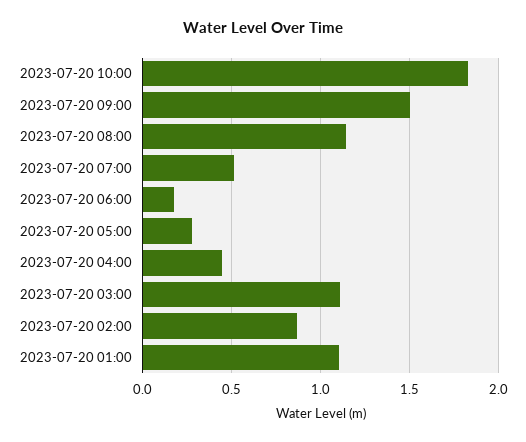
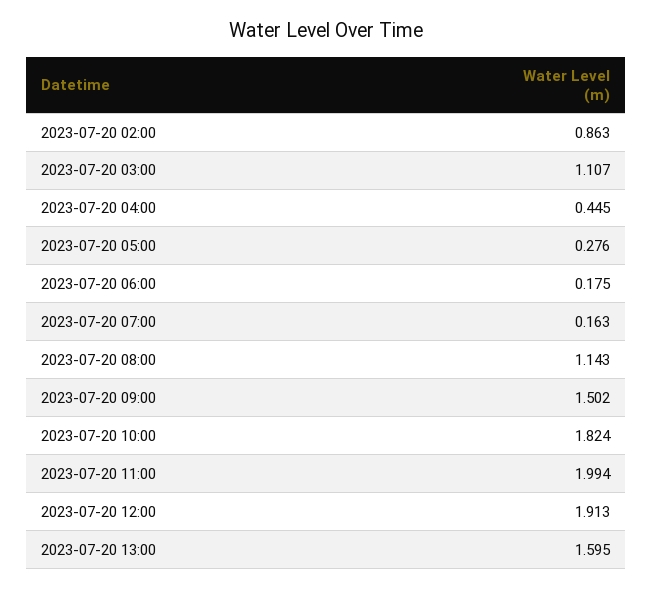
2023-07-20 07:00: 0.5 -> 0.163
2023-07-20 01:00: 1.1 -> none
2023-07-20 11:00: none -> 1.994
2023-07-20 12:00: none -> 1.913
2023-07-20 13:00: none -> 1.595

